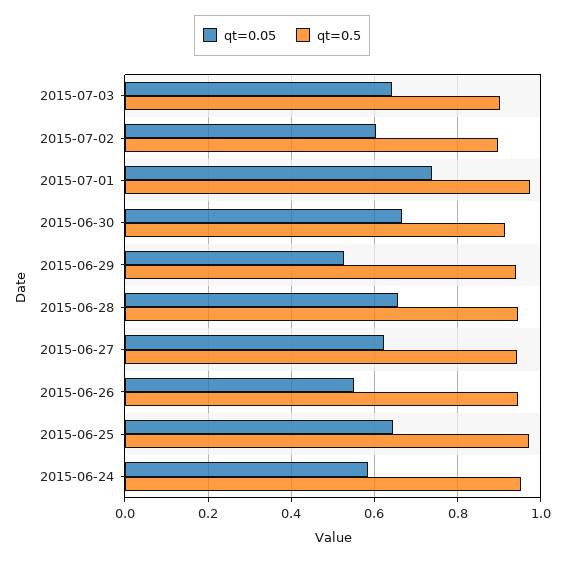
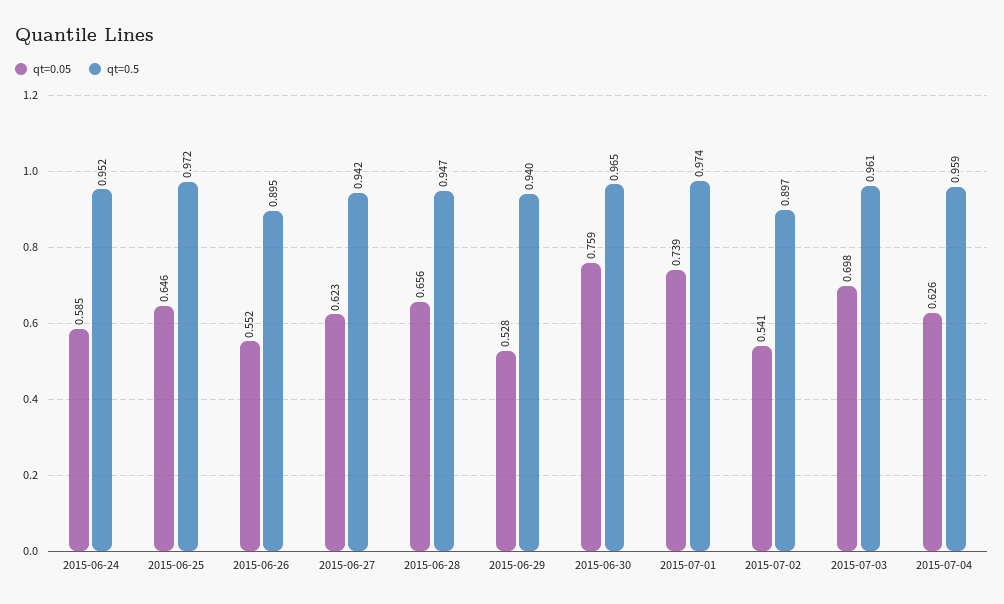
qt=0.05, 2015-07-03: 0.64 -> 0.698
qt=0.5, 2015-07-03: 0.9 -> 0.961
qt=0.05, 2015-07-02: 0.6 -> 0.541
qt=0.05, 2015-06-30: 0.66 -> 0.759
qt=0.5, 2015-06-30: 0.92 -> 0.965
qt=0.5, 2015-06-26: 0.94 -> 0.895
qt=0.05, 2015-07-04: none -> 0.626
qt=0.5, 2015-07-04: none -> 0.959

